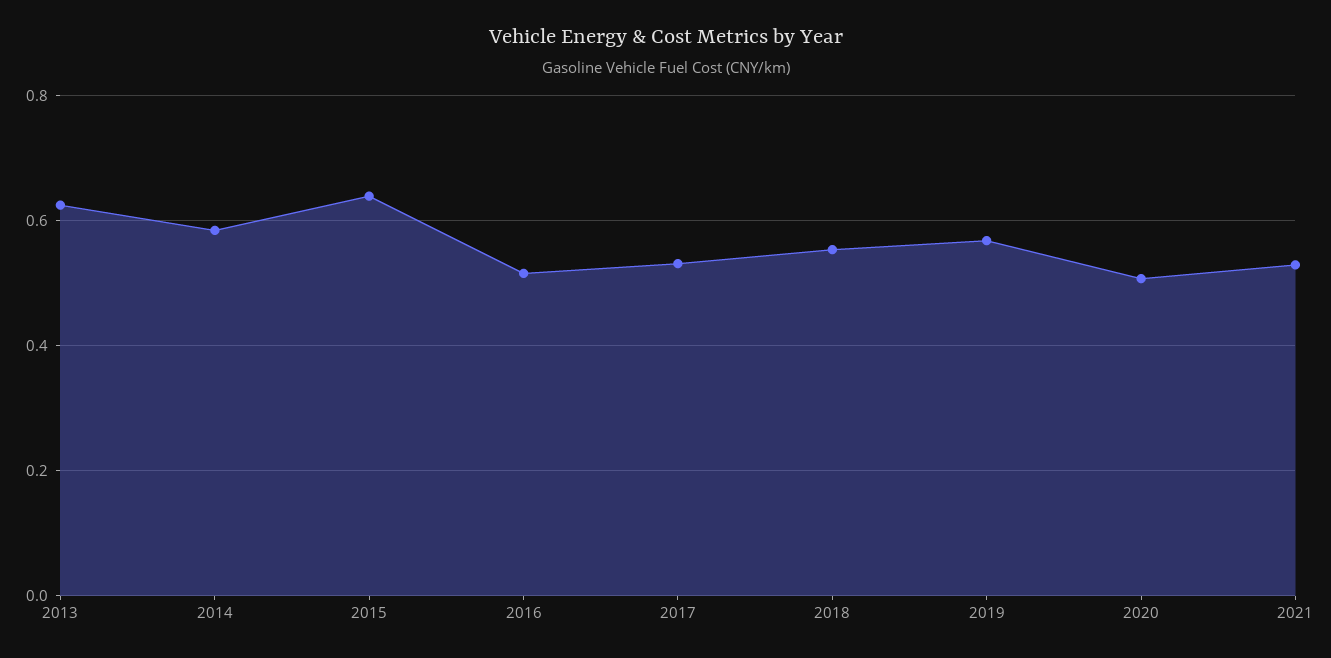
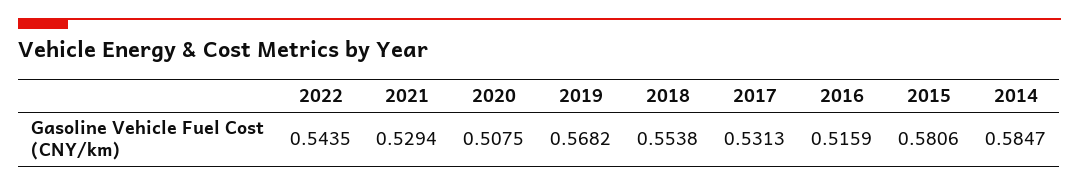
2013: 0.62 -> none
2015: 0.64 -> 0.5806
2022: none -> 0.5435

